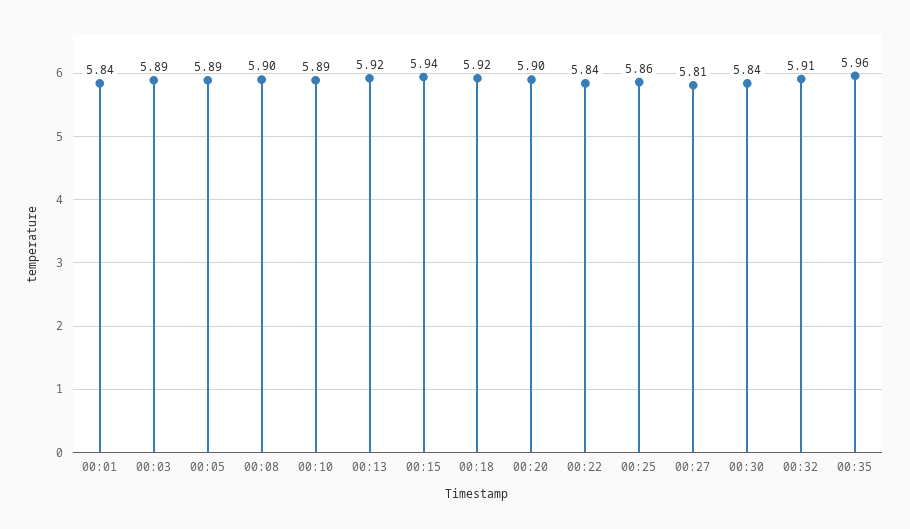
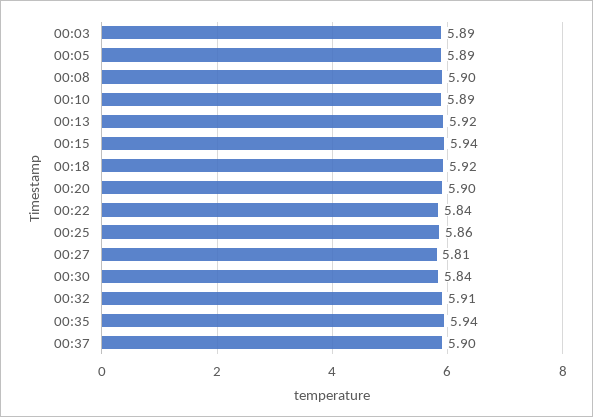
00:01: 5.84 -> none
00:35: 5.96 -> 5.94
00:37: none -> 5.9

